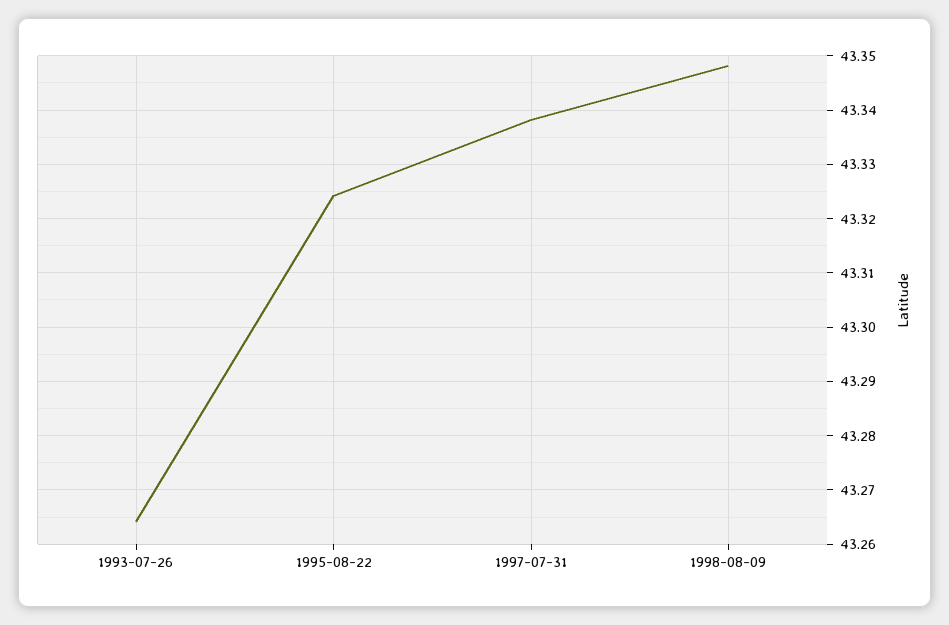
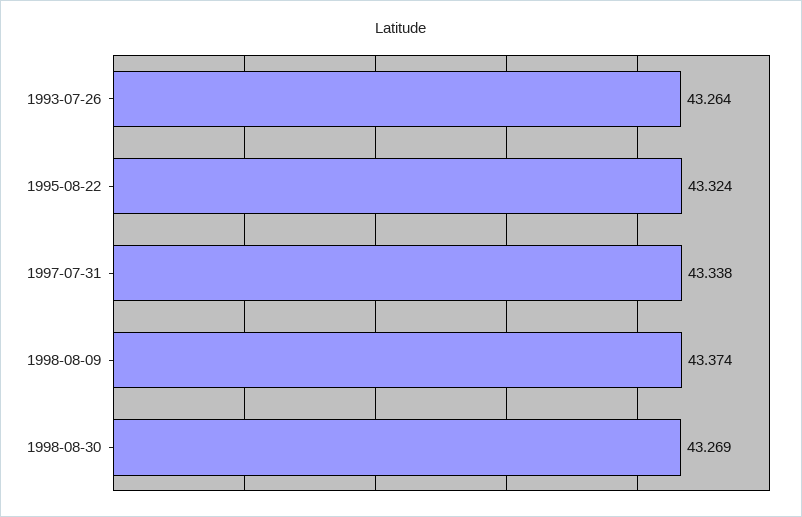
1998-08-09: 43.348 -> 43.374
1998-08-30: none -> 43.269

